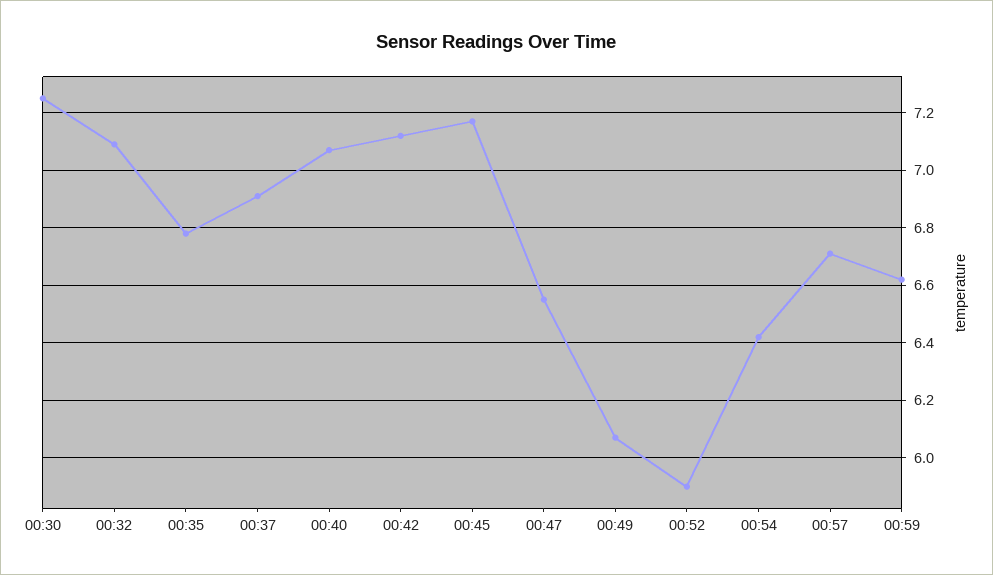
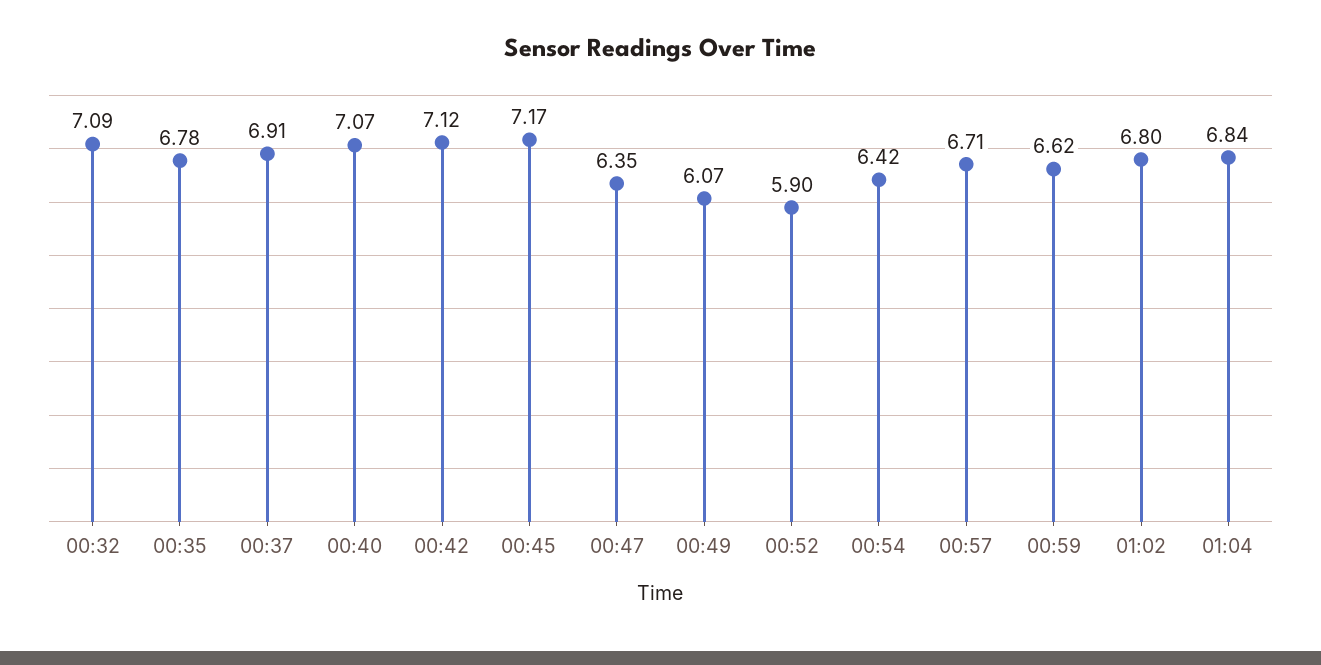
00:30: 7.25 -> none
00:47: 6.55 -> 6.35
01:02: none -> 6.8
01:04: none -> 6.84

